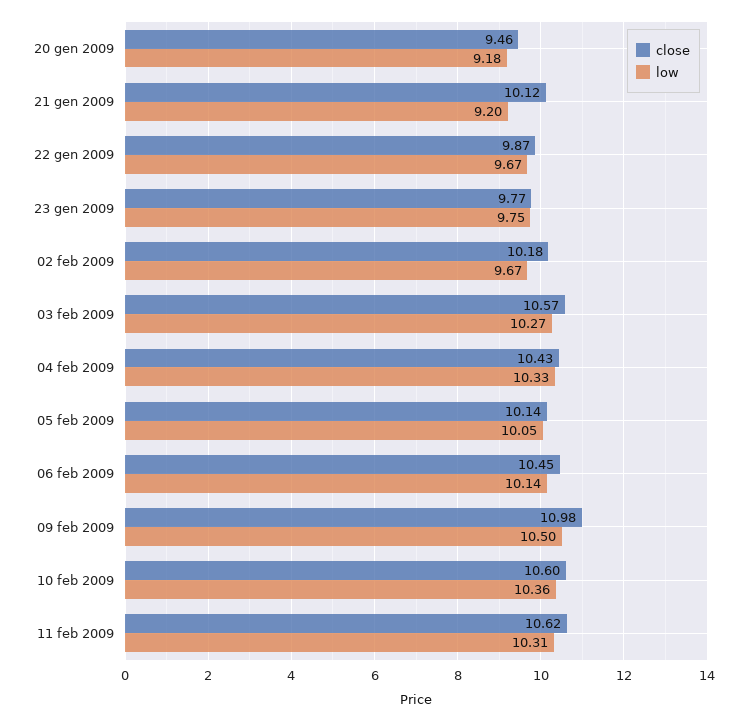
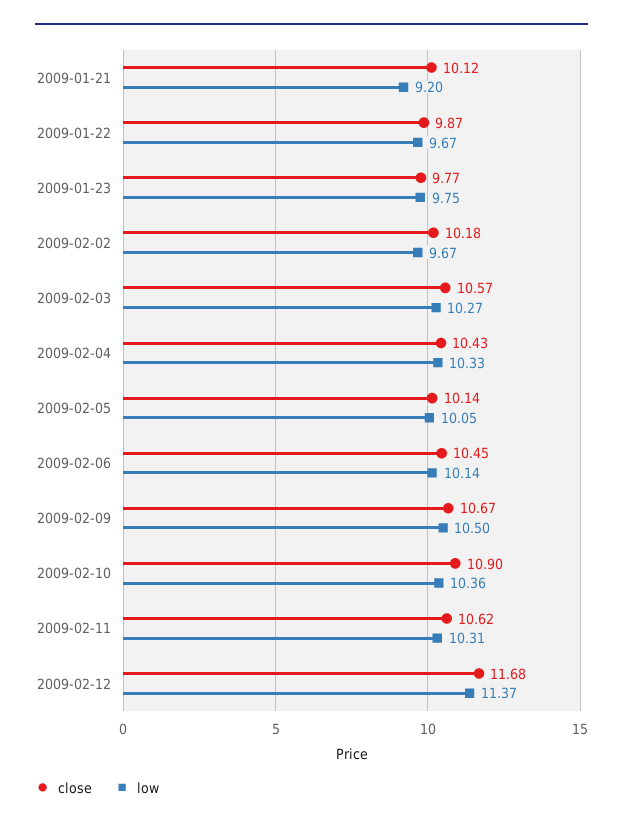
close, 20 gen 2009: 9.46 -> none
low, 20 gen 2009: 9.18 -> none
close, 09 feb 2009: 10.98 -> 10.67
close, 10 feb 2009: 10.6 -> 10.9
close, 2009-02-12: none -> 11.68
low, 2009-02-12: none -> 11.37

